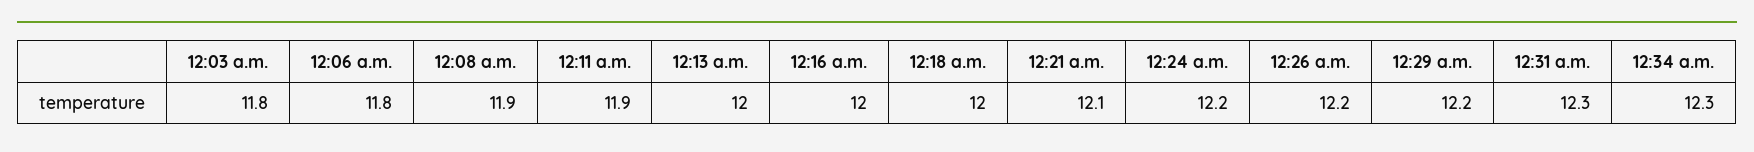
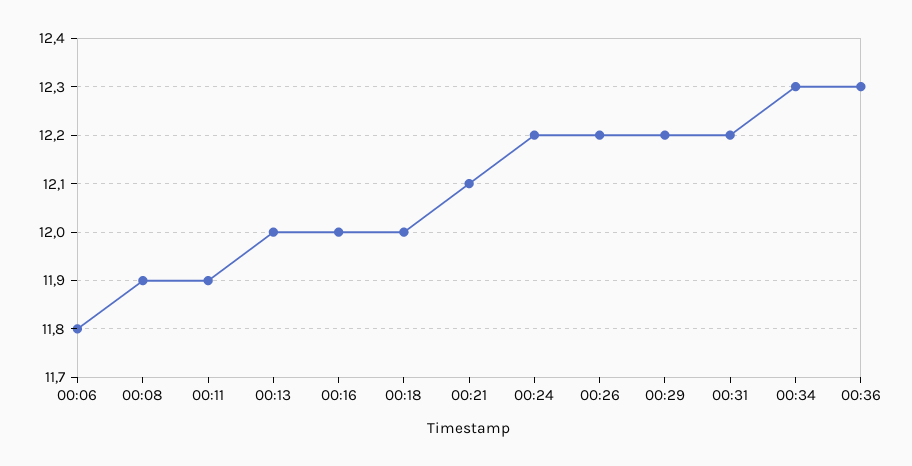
12:03 a.m.: 11.8 -> none
12:31 a.m.: 12.3 -> 12.2
00:36: none -> 12.3

